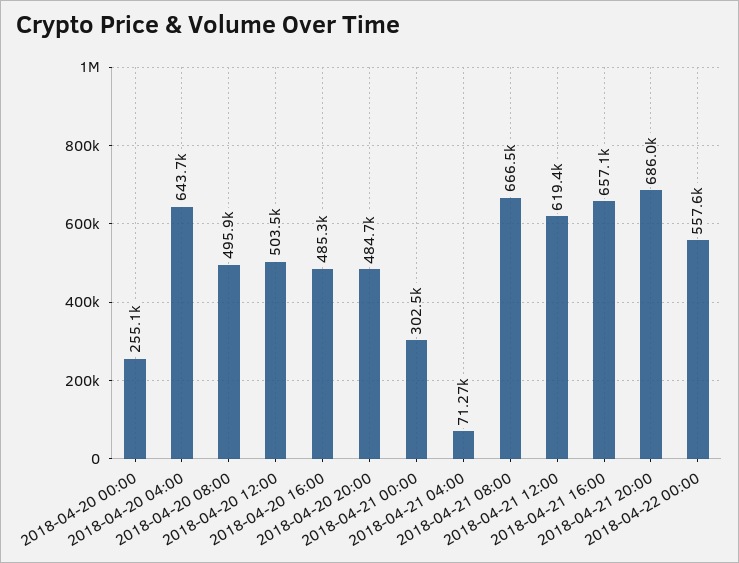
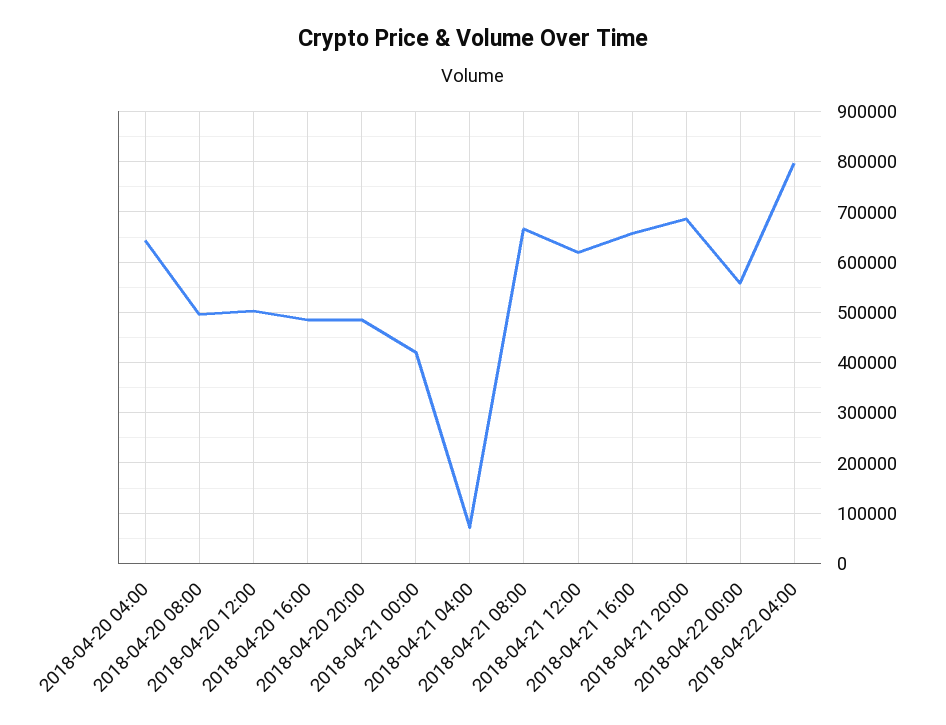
2018-04-20 00:00: 255100 -> none
2018-04-21 00:00: 302500 -> 420000
2018-04-22 04:00: none -> 800000

